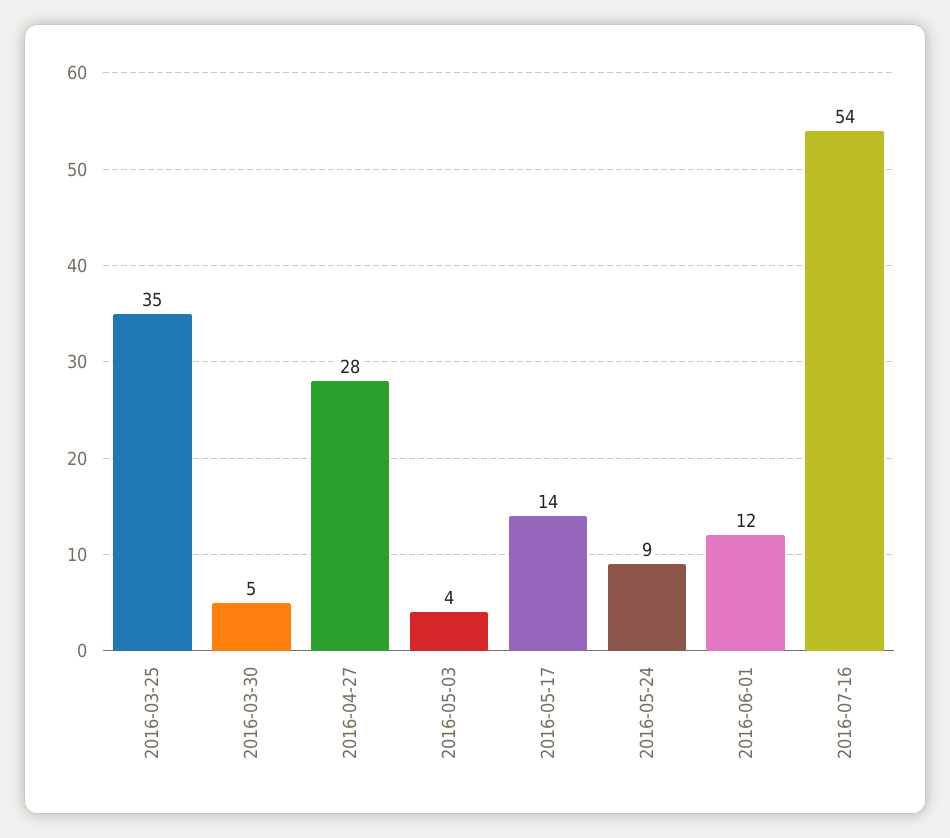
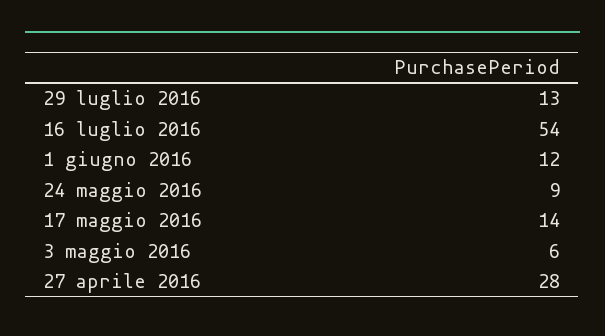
2016-03-25: 35 -> none
2016-03-30: 5 -> none
2016-05-03: 4 -> 6
29 luglio 2016: none -> 13

